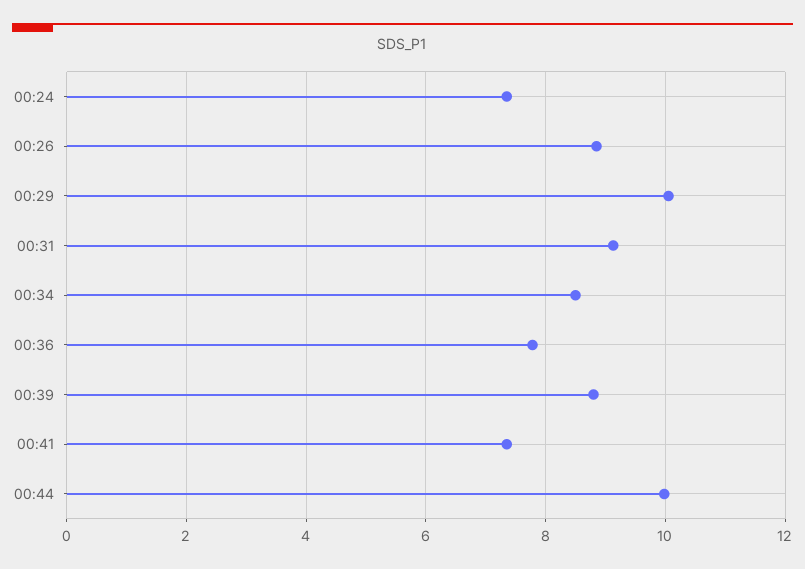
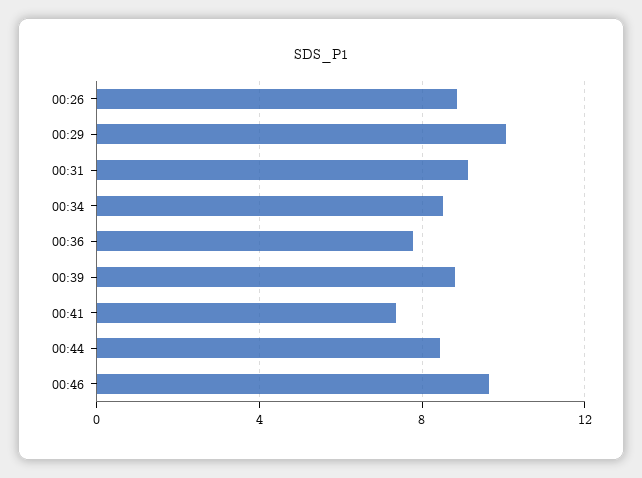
00:24: 7.4 -> none
00:44: 10 -> 8.5
00:46: none -> 9.5

